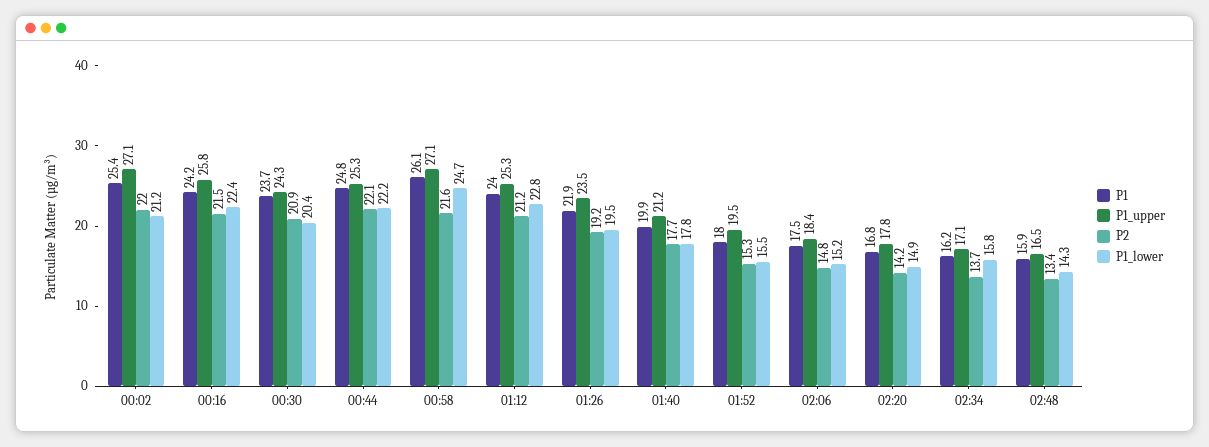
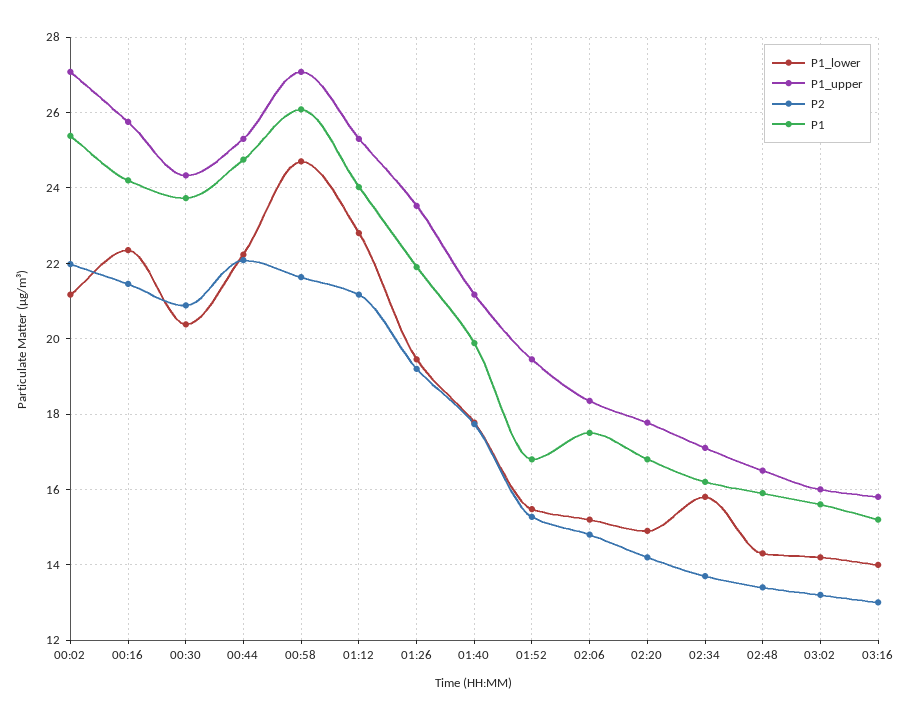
P1, 01:52: 18 -> 16.8
P1_lower, 03:02: none -> 14.2
P1_upper, 03:02: none -> 16
P2, 03:02: none -> 13.2
P1, 03:02: none -> 15.6
P1_lower, 03:16: none -> 14
P1_upper, 03:16: none -> 15.8
P2, 03:16: none -> 13
P1, 03:16: none -> 15.2

